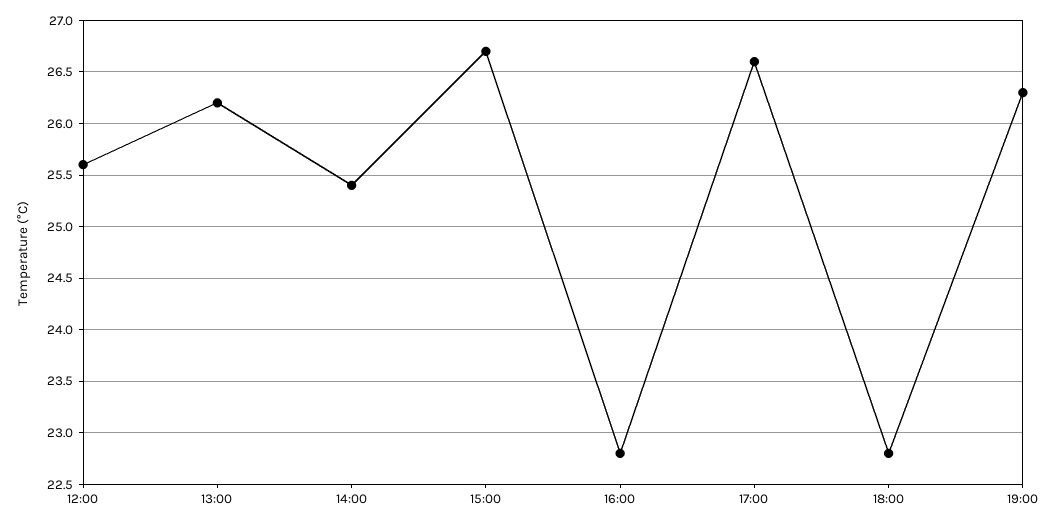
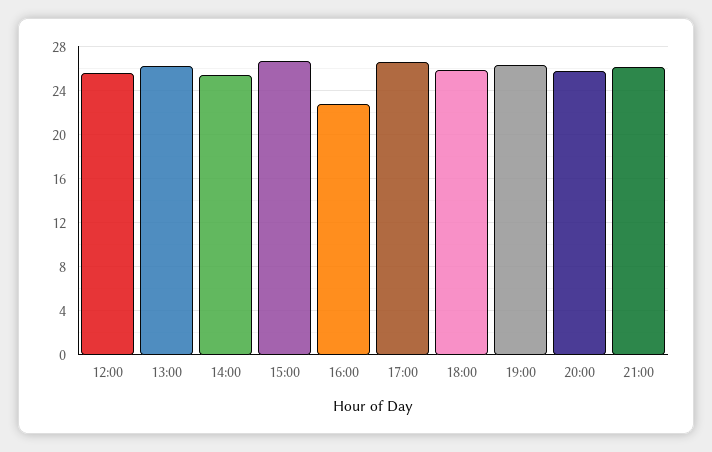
18:00: 22.8 -> 26
20:00: none -> 26
21:00: none -> 26

